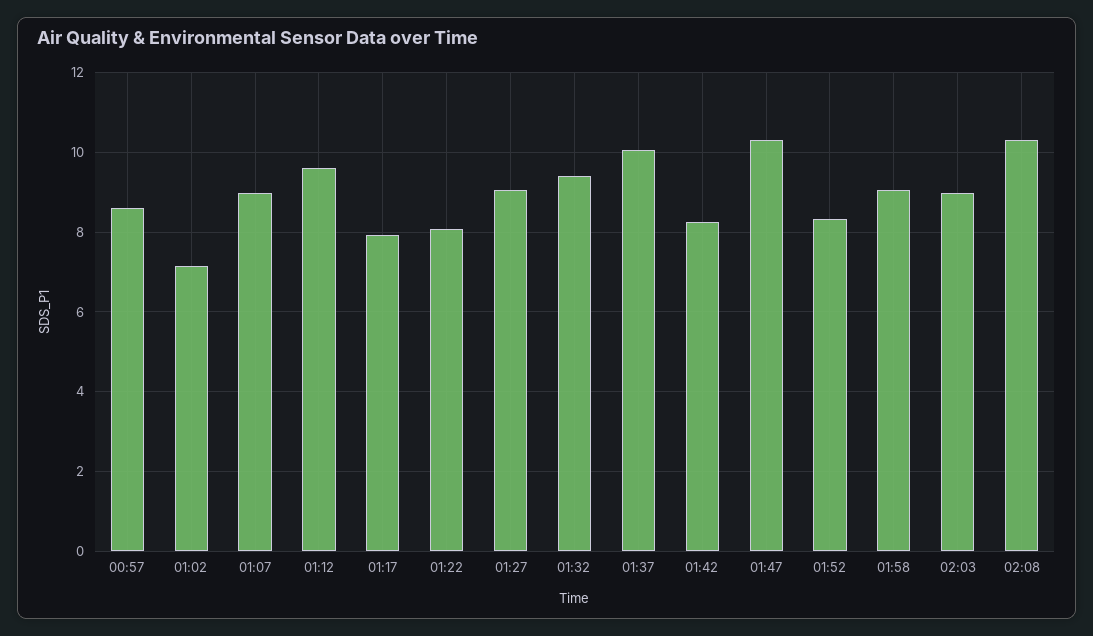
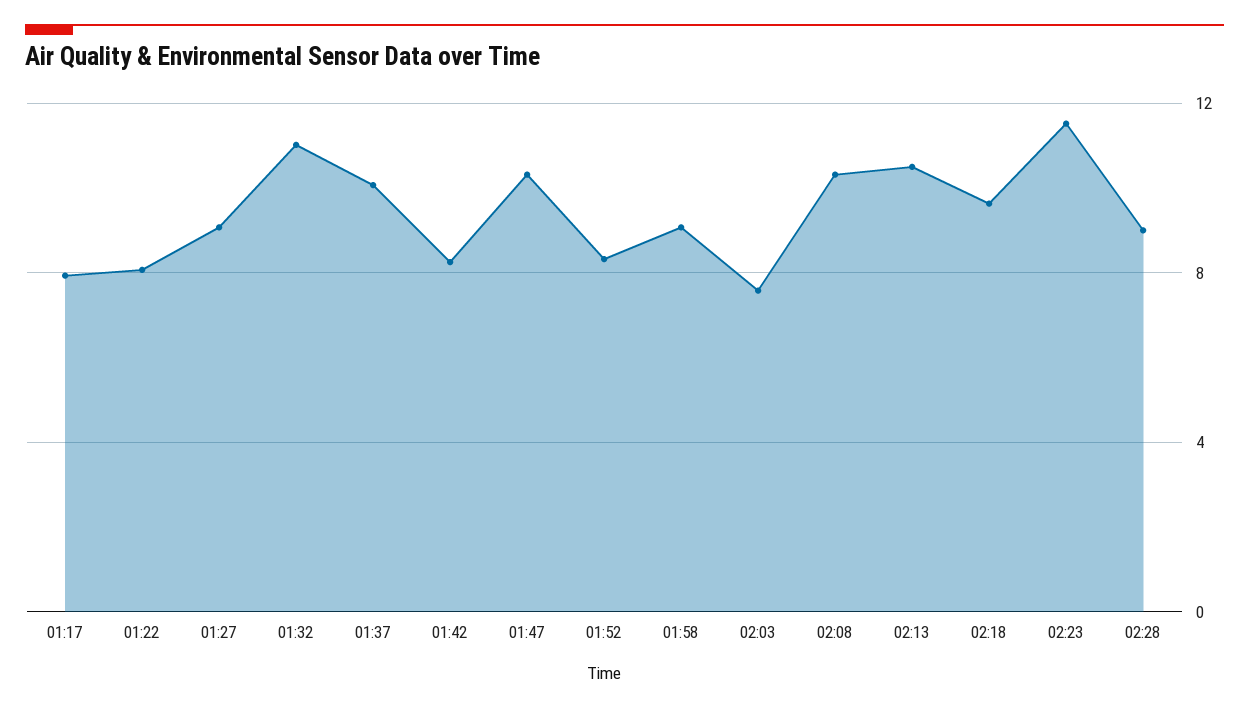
00:57: 8.6 -> none
01:02: 7.2 -> none
01:07: 9 -> none
01:12: 9.6 -> none
01:32: 9.4 -> 11
02:03: 9 -> 7.5
02:13: none -> 10.5
02:18: none -> 9.5
02:23: none -> 11.5
02:28: none -> 9

